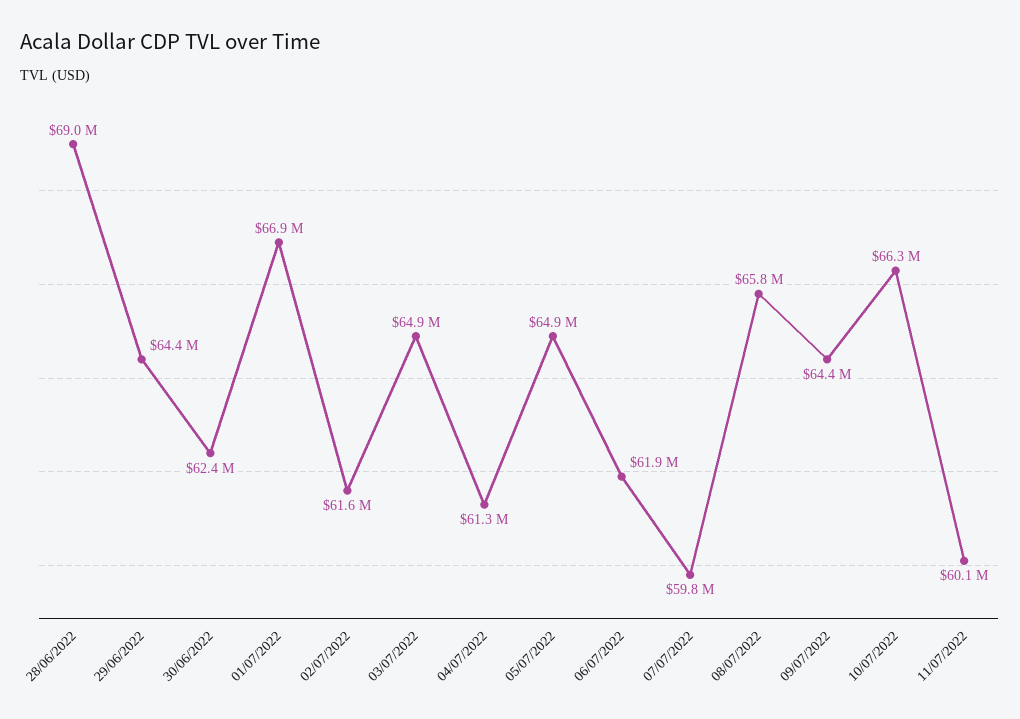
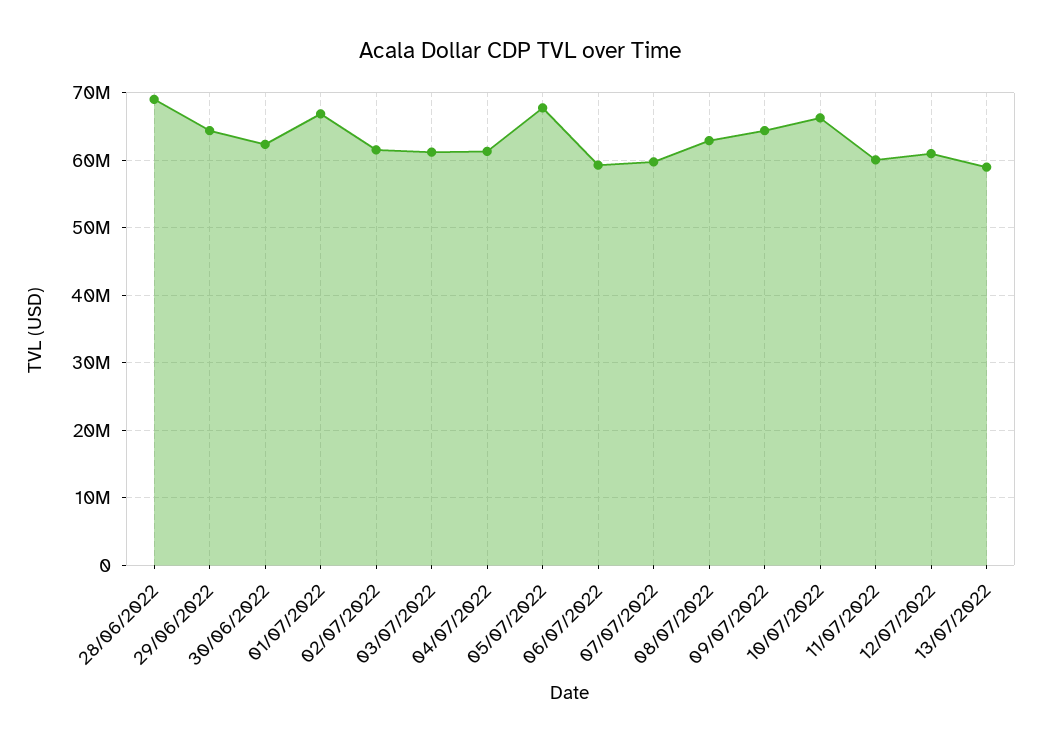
03/07/2022: 64900000 -> 61000000
05/07/2022: 64900000 -> 68000000
06/07/2022: 61900000 -> 59000000
08/07/2022: 65800000 -> 63000000
12/07/2022: none -> 61000000
13/07/2022: none -> 59000000

